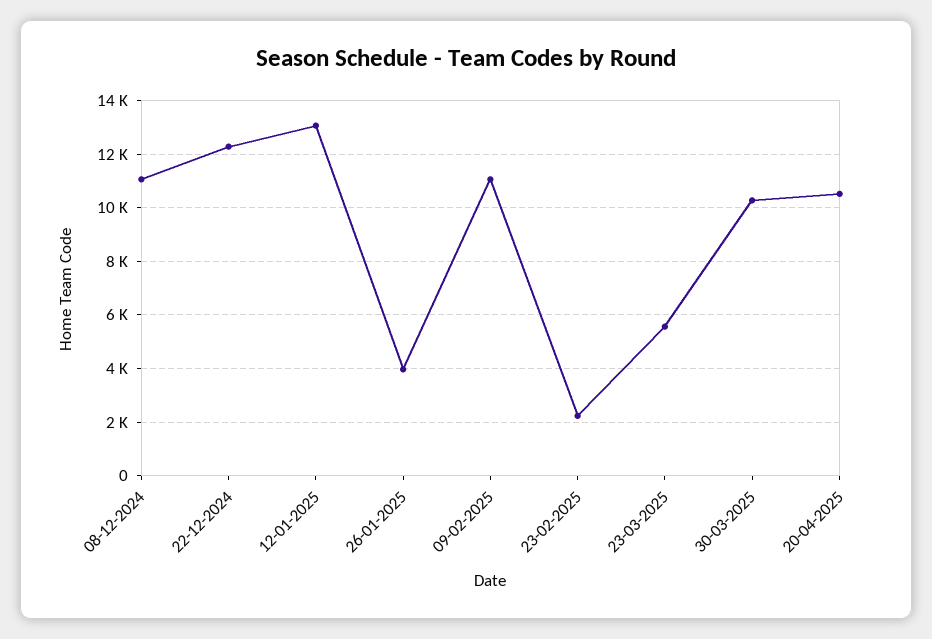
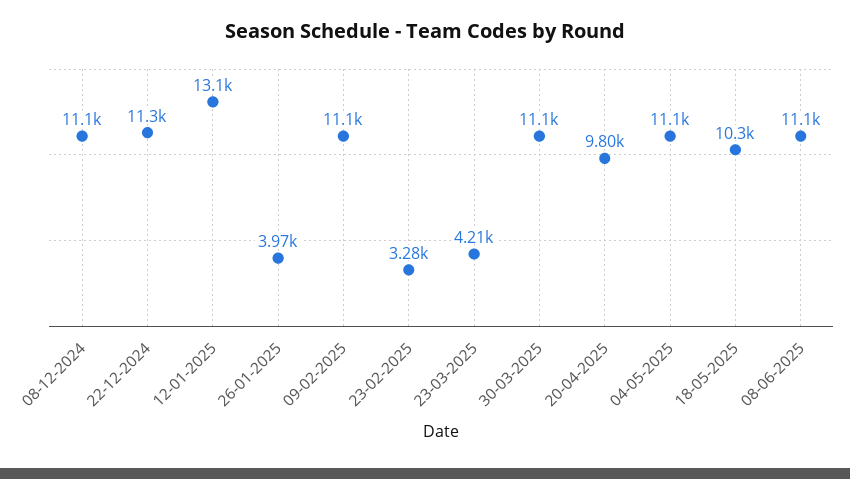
22-12-2024: 12250 -> 11300
23-02-2025: 2250 -> 3280
23-03-2025: 5500 -> 4210
30-03-2025: 10250 -> 11100
20-04-2025: 10500 -> 9800
04-05-2025: none -> 11100
18-05-2025: none -> 10300
08-06-2025: none -> 11100

